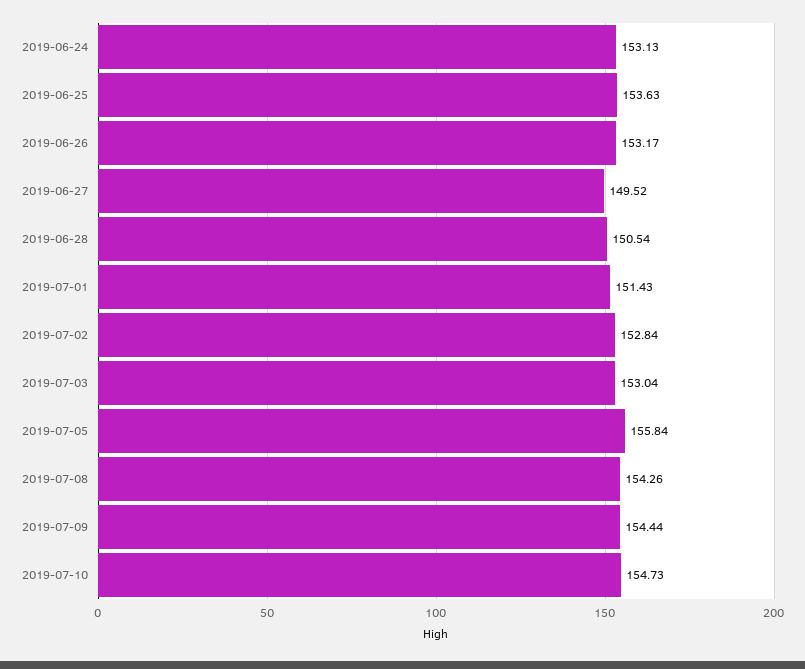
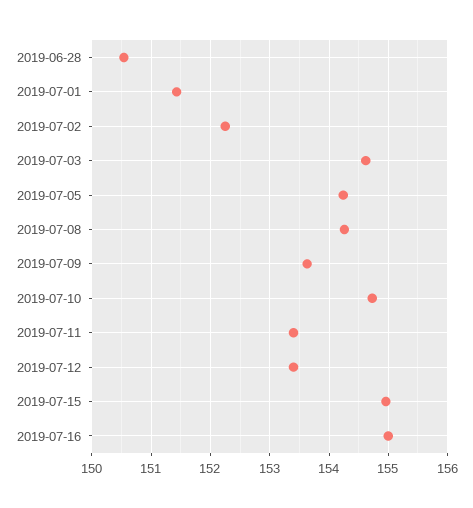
2019-06-24: 153.13 -> none
2019-06-25: 153.63 -> none
2019-06-26: 153.17 -> none
2019-06-27: 149.52 -> none
2019-07-02: 152.84 -> 152.2
2019-07-03: 153.04 -> 154.6
2019-07-05: 155.84 -> 154.2
2019-07-09: 154.44 -> 153.6
2019-07-11: none -> 153.4
2019-07-12: none -> 153.4
2019-07-15: none -> 155
2019-07-16: none -> 155

